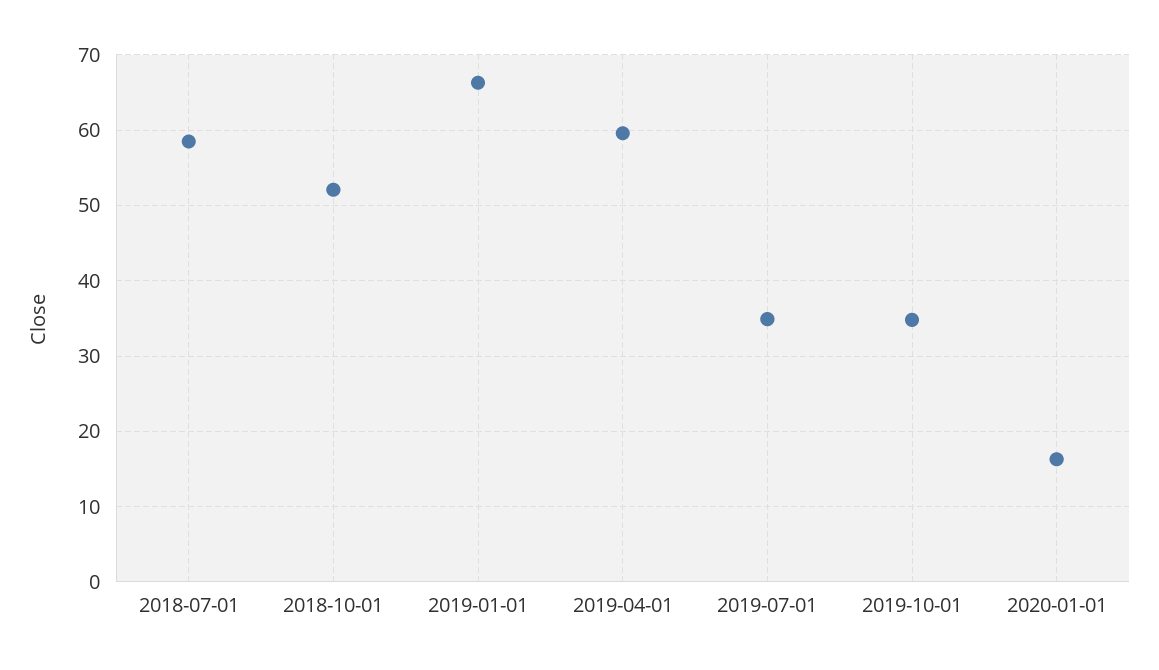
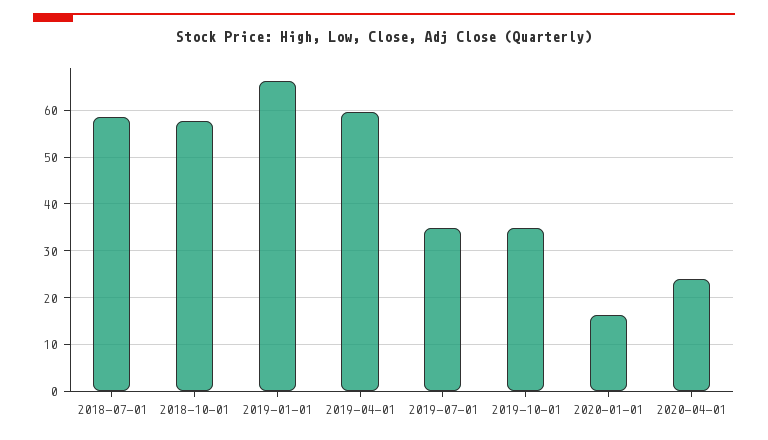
2018-10-01: 52 -> 58
2020-04-01: none -> 24

